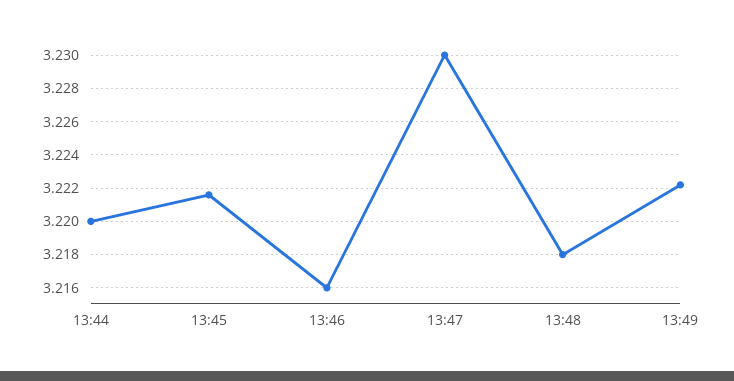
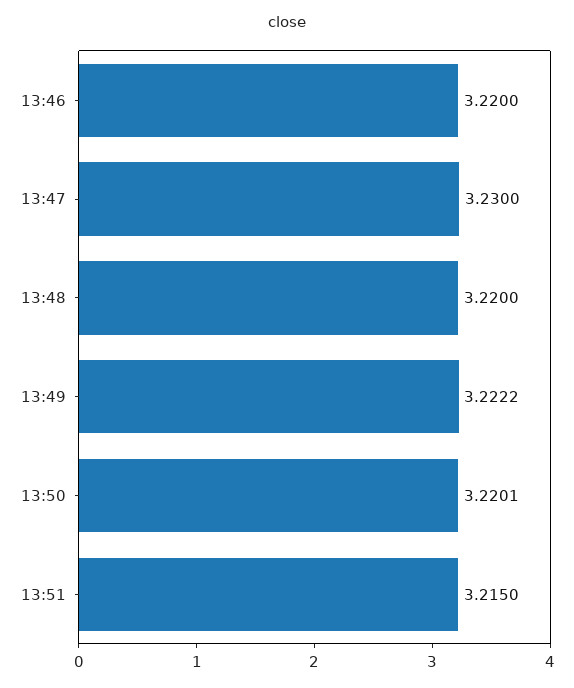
13:44: 3.22 -> none
13:45: 3.2215 -> none
13:46: 3.216 -> 3.22
13:48: 3.218 -> 3.22
13:50: none -> 3.2201
13:51: none -> 3.215

